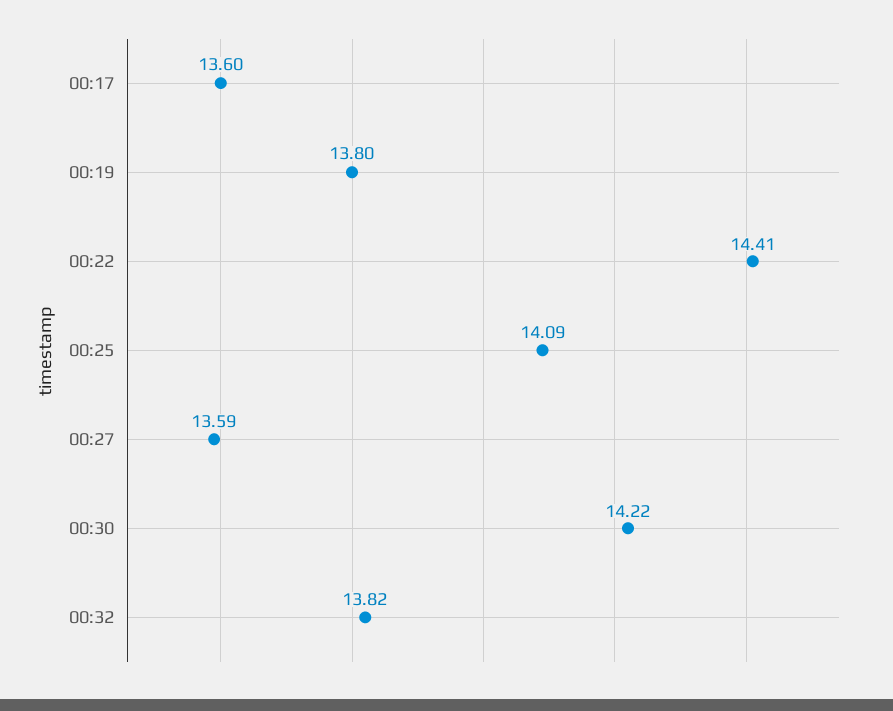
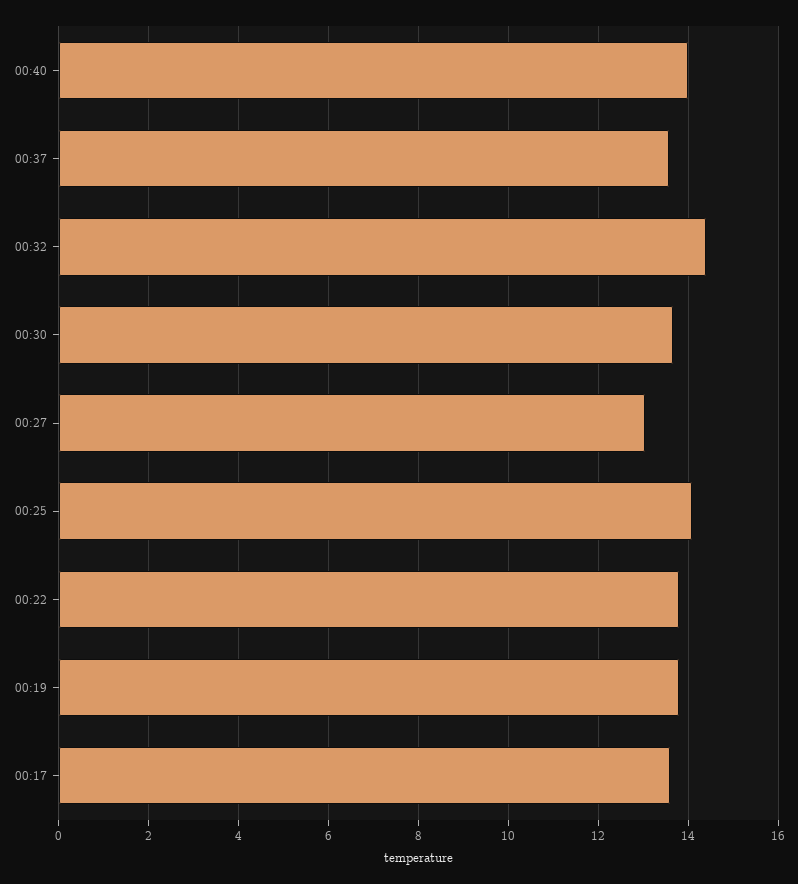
00:22: 14.41 -> 13.8
00:27: 13.59 -> 13
00:30: 14.22 -> 13.6
00:32: 13.82 -> 14.4
00:40: none -> 14
00:37: none -> 13.6

